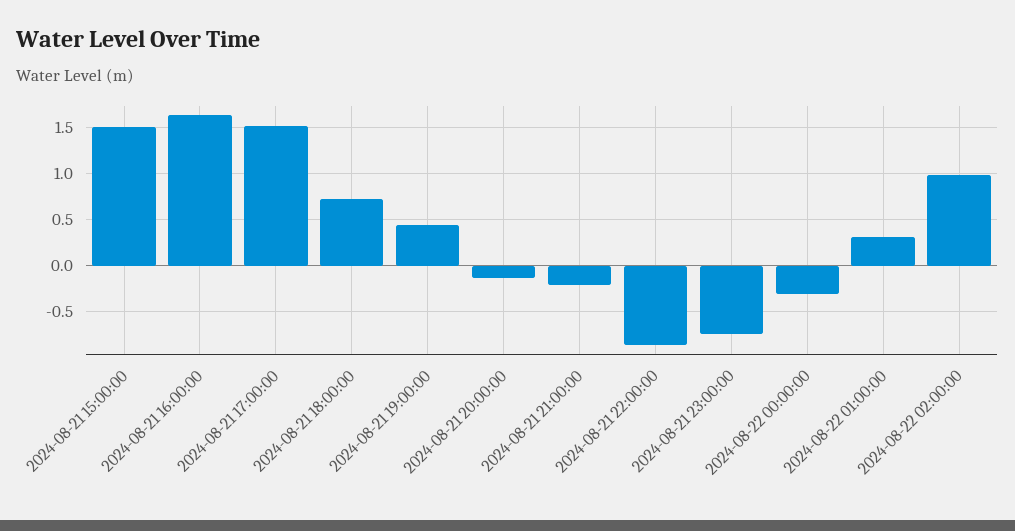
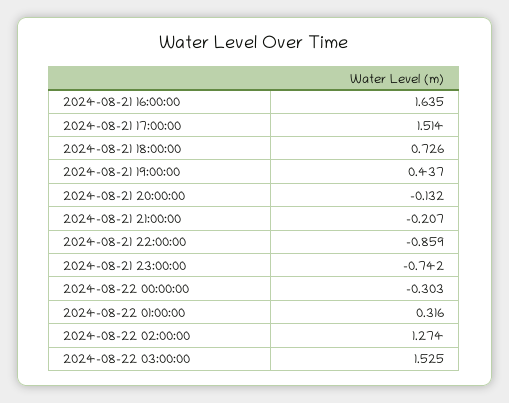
2024-08-21 15:00:00: 1.5 -> none
2024-08-22 02:00:00: 1 -> 1.274
2024-08-22 03:00:00: none -> 1.525

